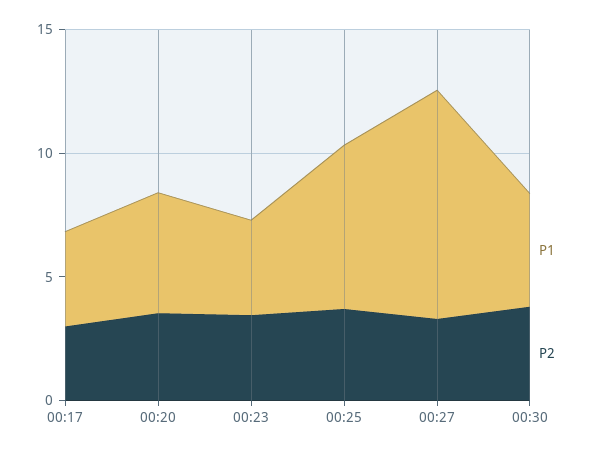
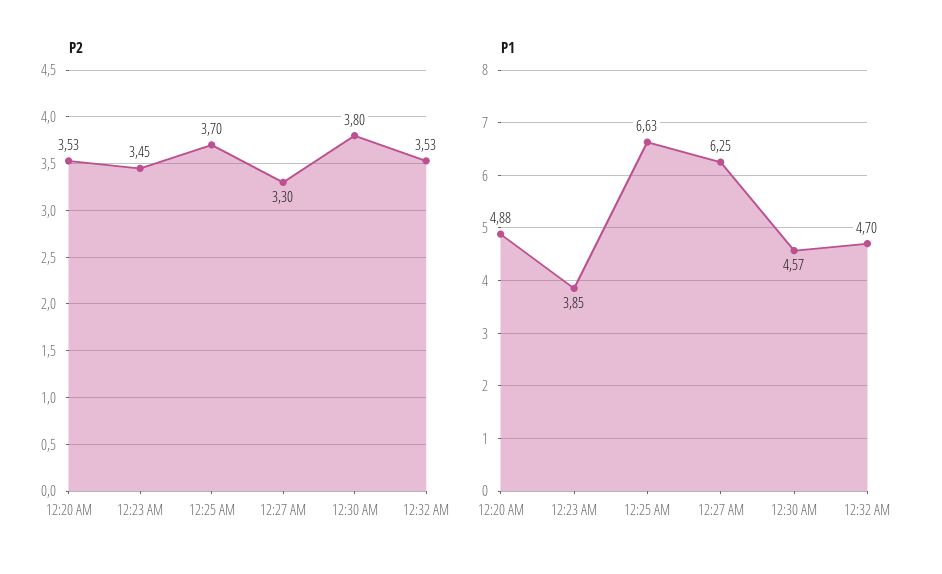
P1, 00:17: 4 -> none
P2, 00:17: 3 -> none
P1, 00:27: 9 -> 6.25
P2, 12:32 AM: none -> 3.53
P1, 12:32 AM: none -> 4.7

